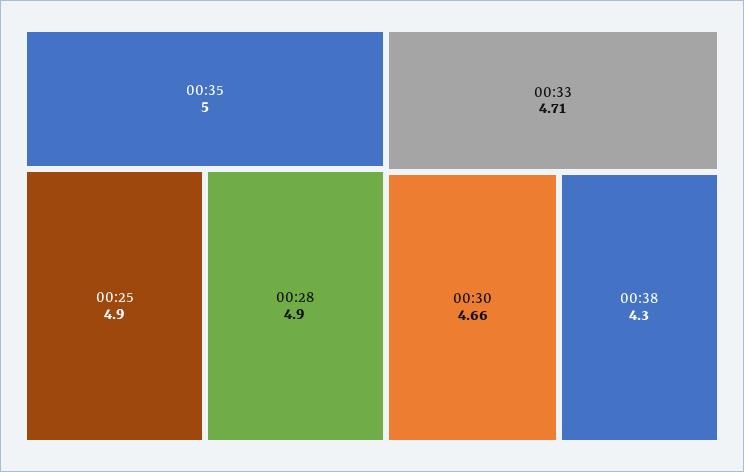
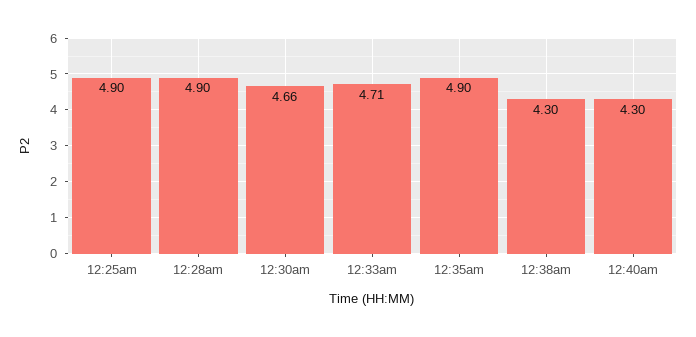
00:35: 5 -> 4.9
12:40am: none -> 4.3

